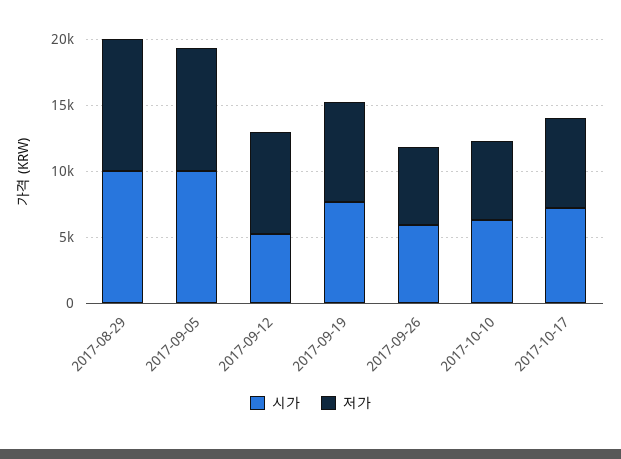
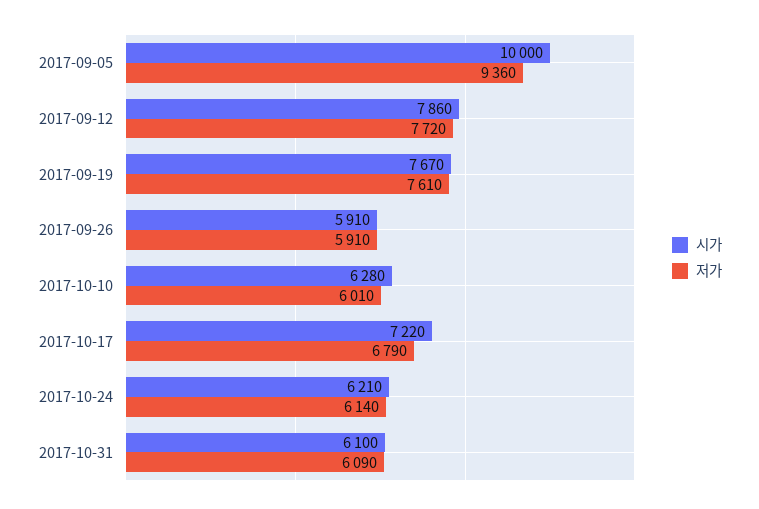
시가, 2017-08-29: 10000 -> none
저가, 2017-08-29: 10000 -> none
시가, 2017-09-12: 5000 -> 7860
시가, 2017-10-24: none -> 6210
저가, 2017-10-24: none -> 6140
시가, 2017-10-31: none -> 6100
저가, 2017-10-31: none -> 6090

